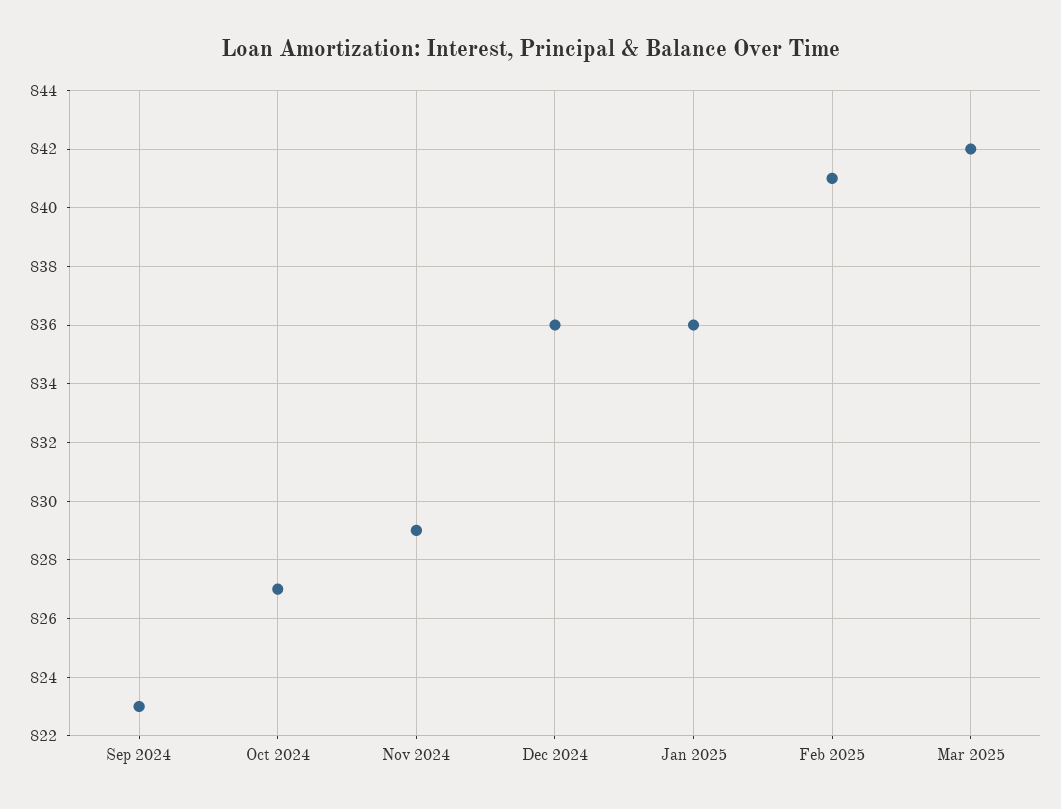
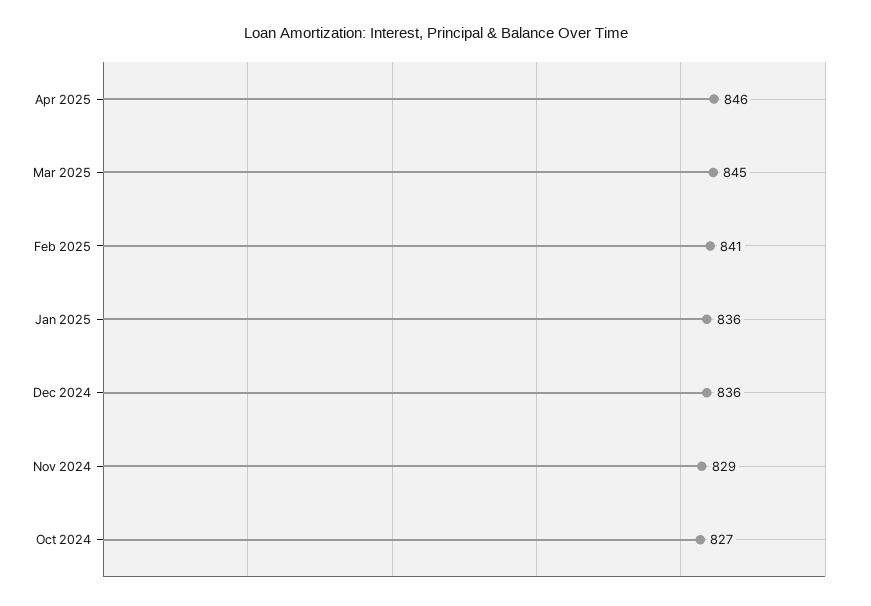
Sep 2024: 823 -> none
Mar 2025: 842 -> 845
Apr 2025: none -> 846

